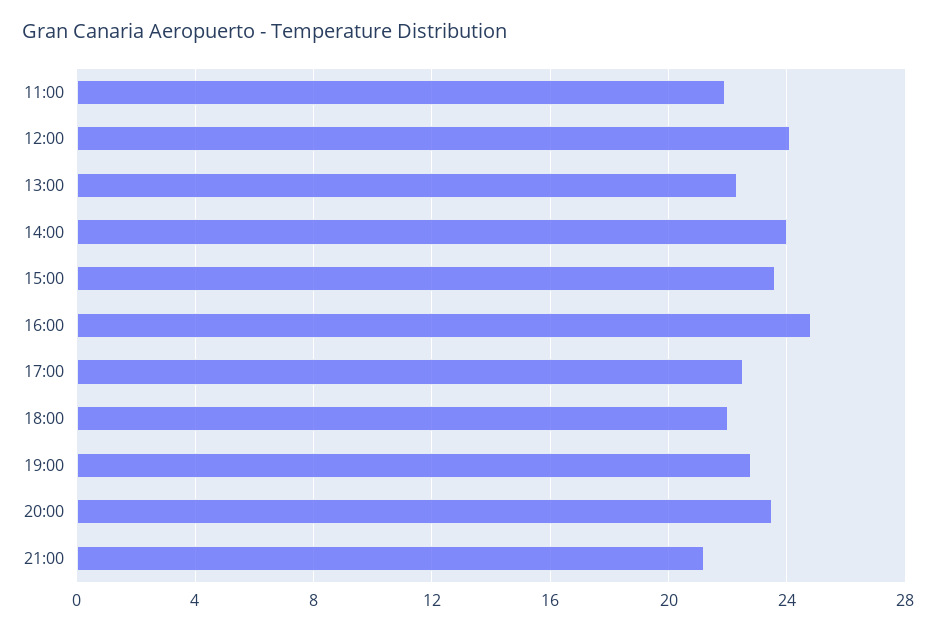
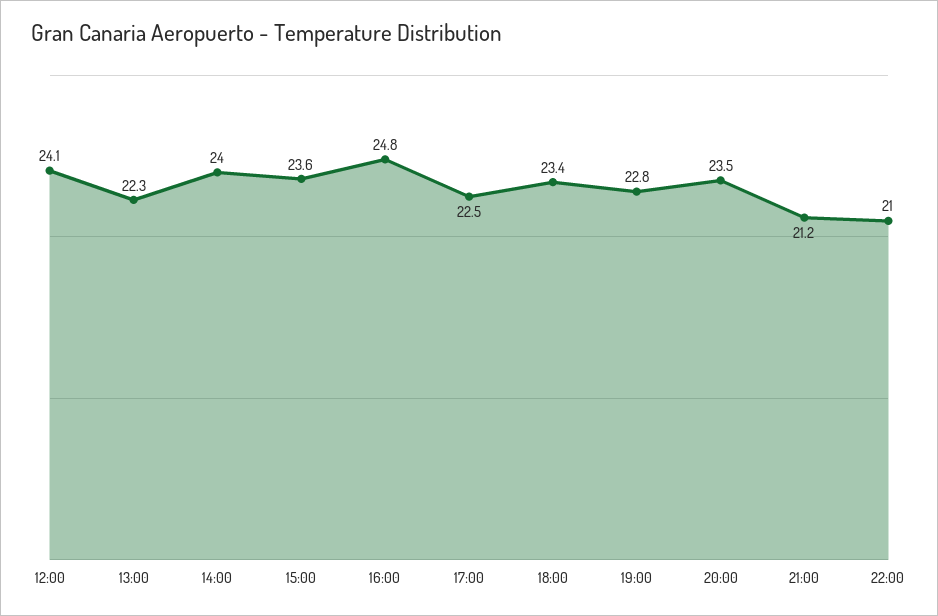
11:00: 22 -> none
18:00: 22 -> 23.4
22:00: none -> 21

